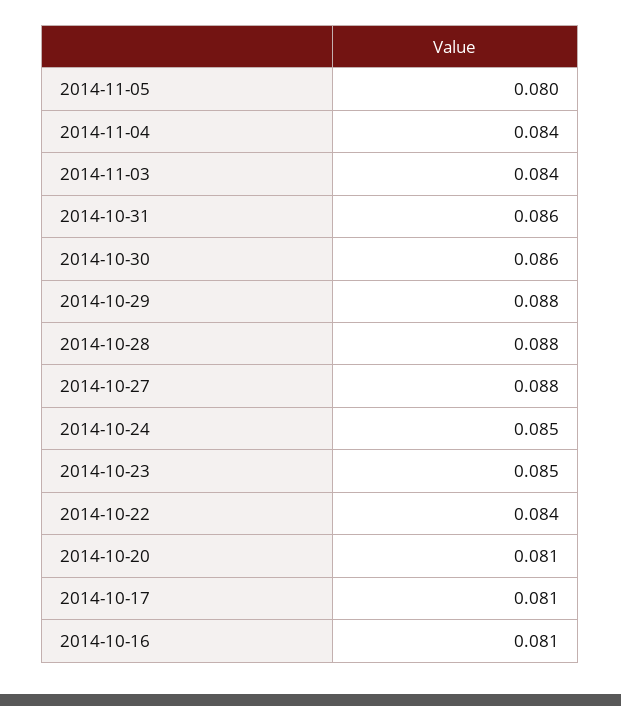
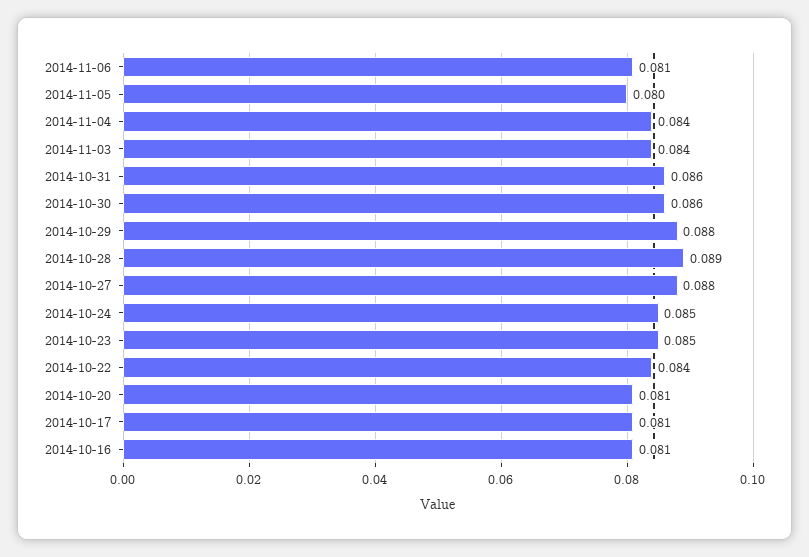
2014-10-28: 0.088 -> 0.089
2014-11-06: none -> 0.081

